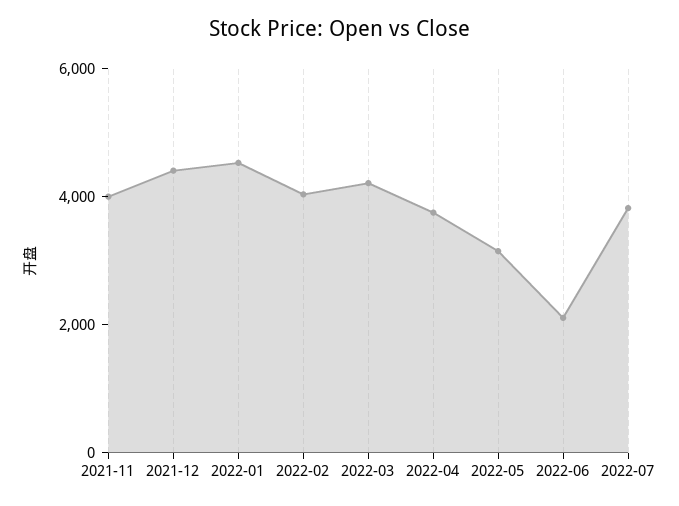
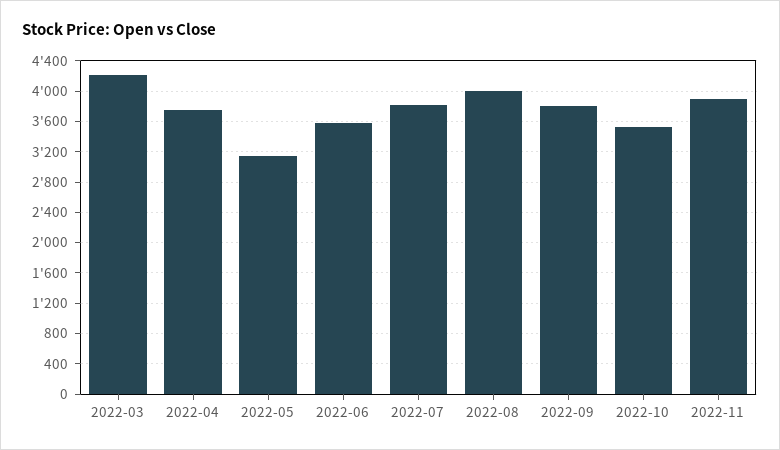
2021-11: 4000 -> none
2021-12: 4500 -> none
2022-01: 4500 -> none
2022-02: 4000 -> none
2022-06: 2000 -> 3600
2022-08: none -> 4000
2022-09: none -> 3800
2022-10: none -> 3500
2022-11: none -> 3900

